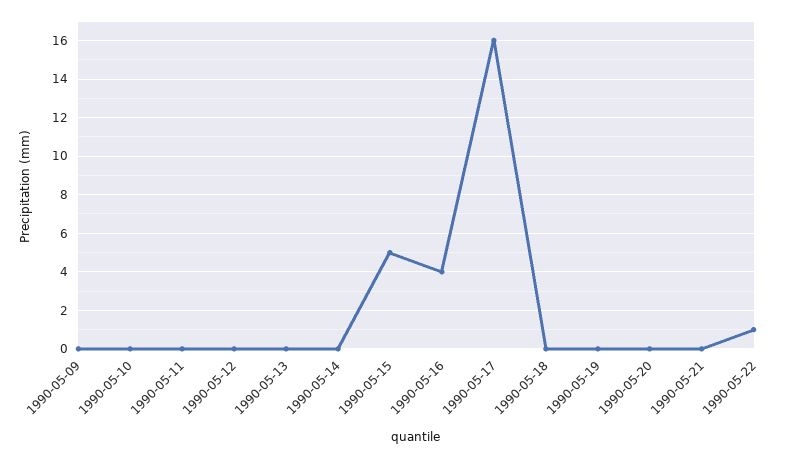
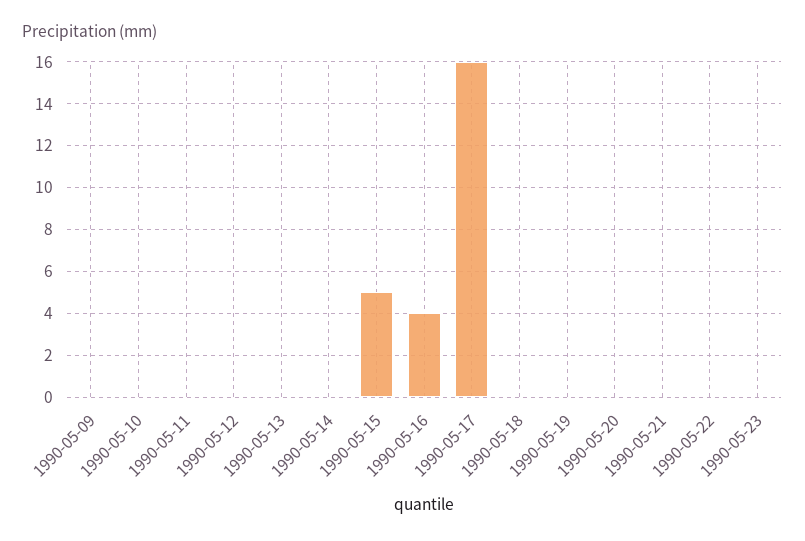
1990-05-22: 1 -> 0
1990-05-23: none -> 0

